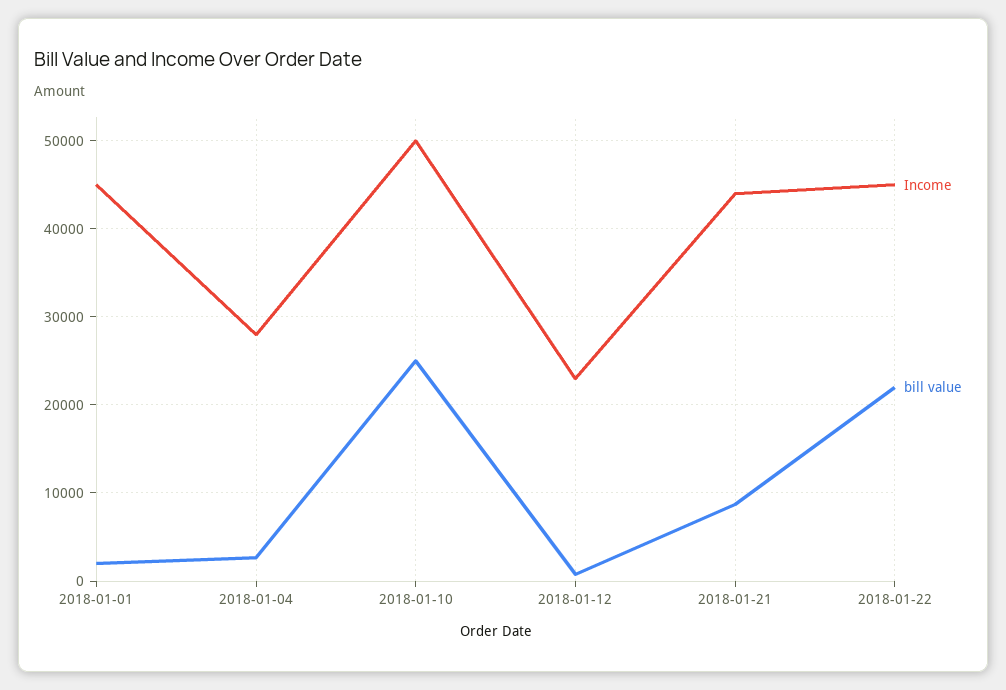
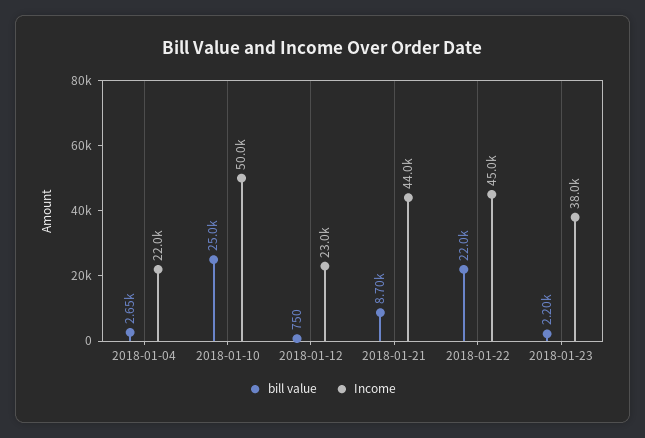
Income, 2018-01-01: 45000 -> none
bill value, 2018-01-01: 2000 -> none
Income, 2018-01-04: 28000 -> 22000
bill value, 2018-01-23: none -> 2200
Income, 2018-01-23: none -> 38000

